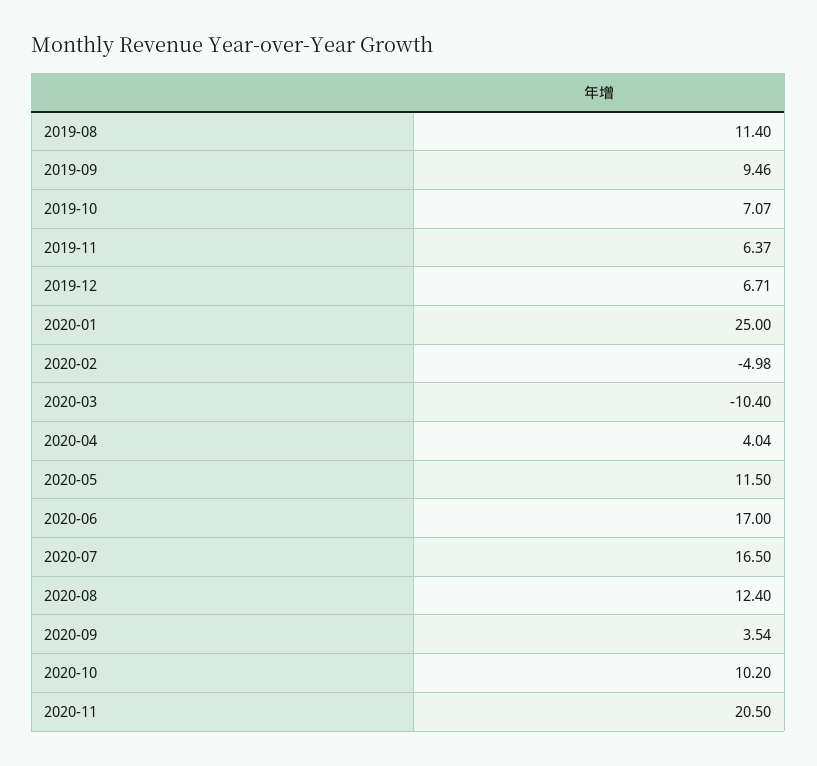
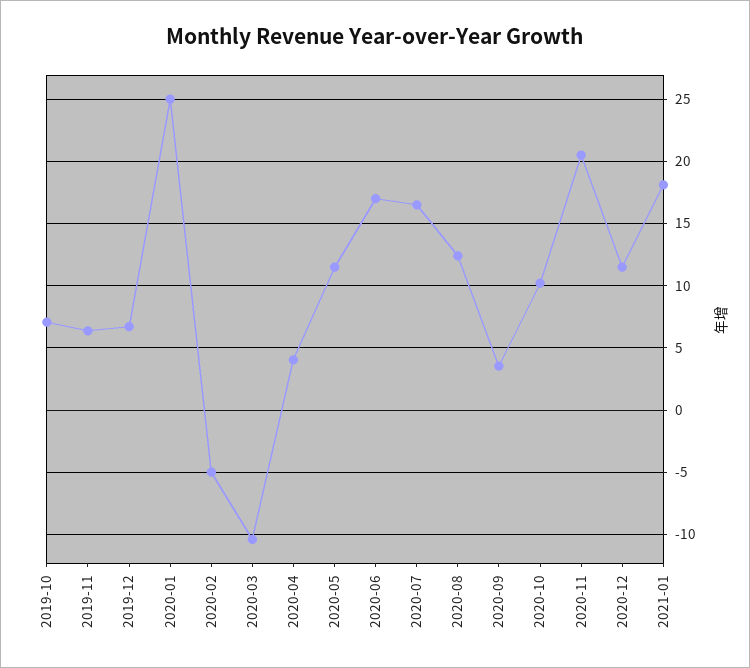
2019-08: 11.4 -> none
2019-09: 9.46 -> none
2020-12: none -> 11.5
2021-01: none -> 18

